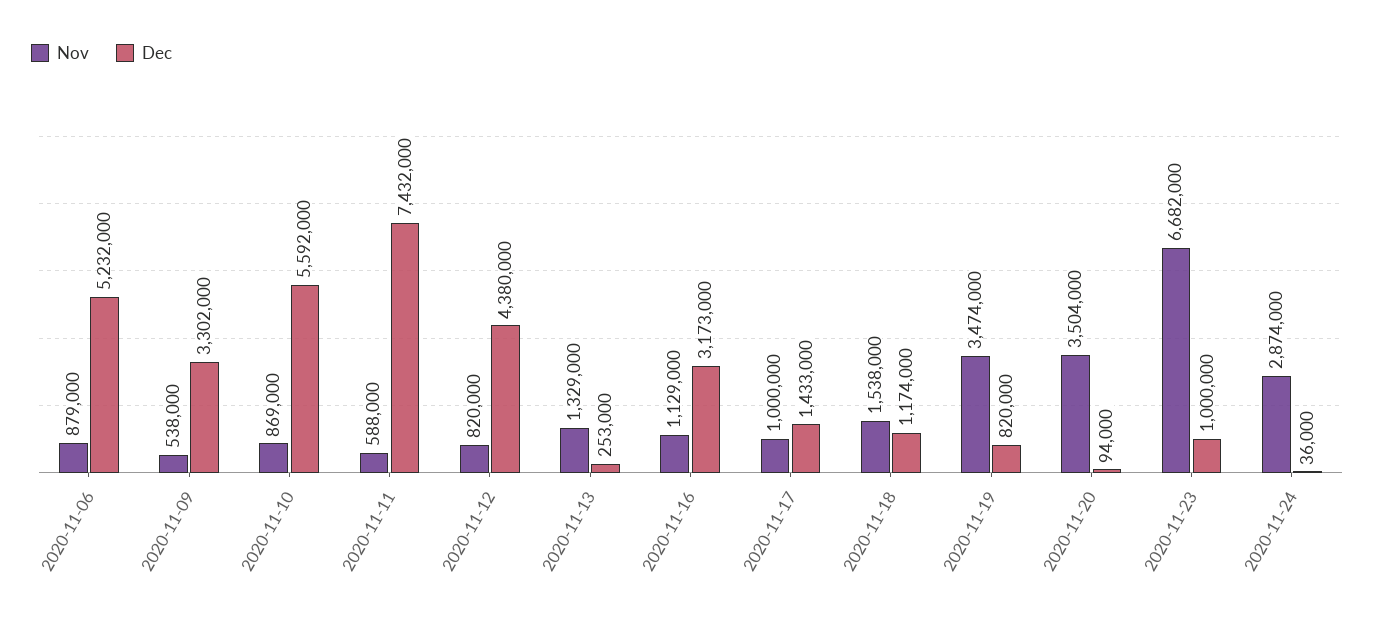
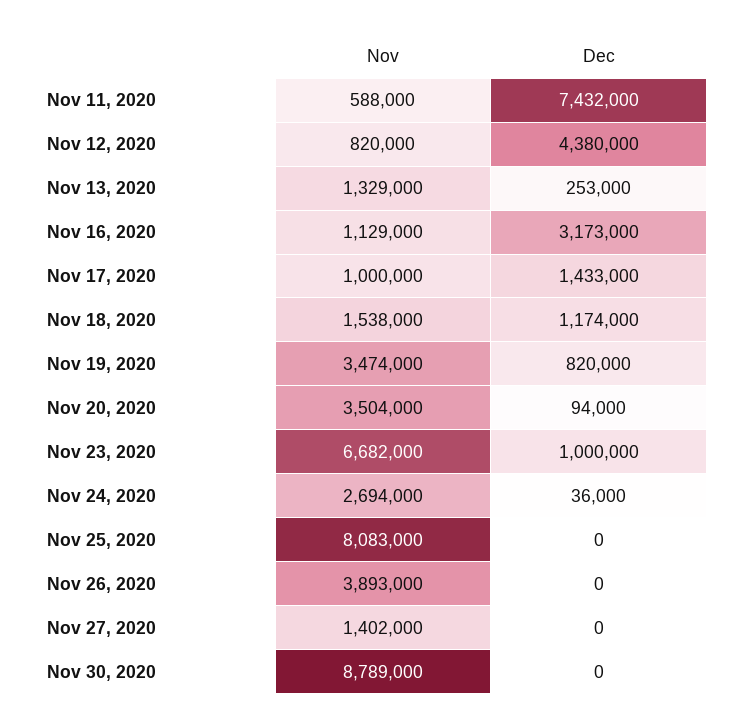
Nov, 2020-11-06: 879000 -> none
Dec, 2020-11-06: 5232000 -> none
Nov, 2020-11-09: 538000 -> none
Dec, 2020-11-09: 3302000 -> none
Nov, 2020-11-10: 869000 -> none
Dec, 2020-11-10: 5592000 -> none
Nov, 2020-11-24: 2874000 -> 2694000
Nov, Nov 25, 2020: none -> 8083000
Dec, Nov 25, 2020: none -> 0
Nov, Nov 26, 2020: none -> 3893000
Dec, Nov 26, 2020: none -> 0
Nov, Nov 27, 2020: none -> 1402000
Dec, Nov 27, 2020: none -> 0
Nov, Nov 30, 2020: none -> 8789000
Dec, Nov 30, 2020: none -> 0

